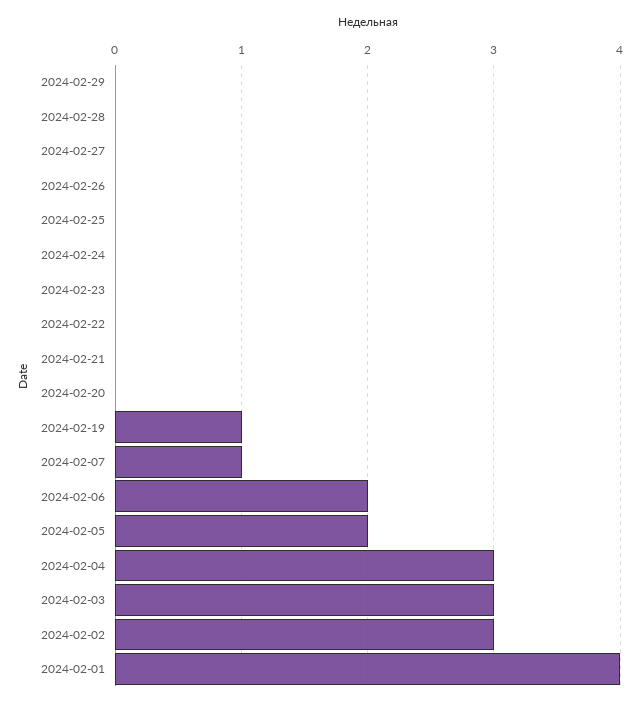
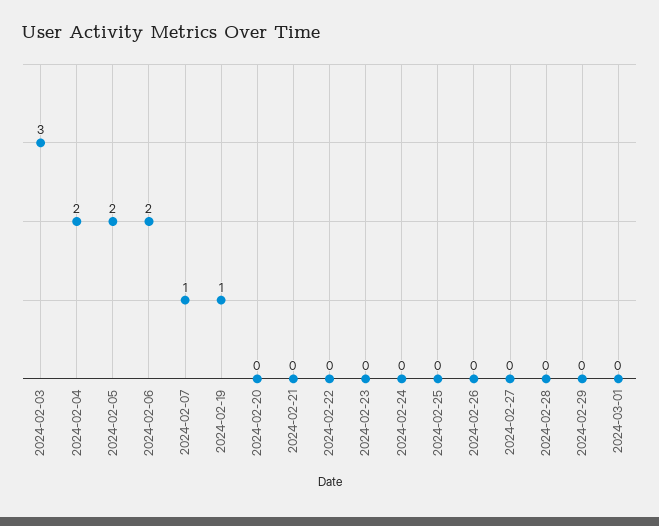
2024-02-04: 3 -> 2
2024-02-02: 3 -> none
2024-02-01: 4 -> none
2024-03-01: none -> 0

